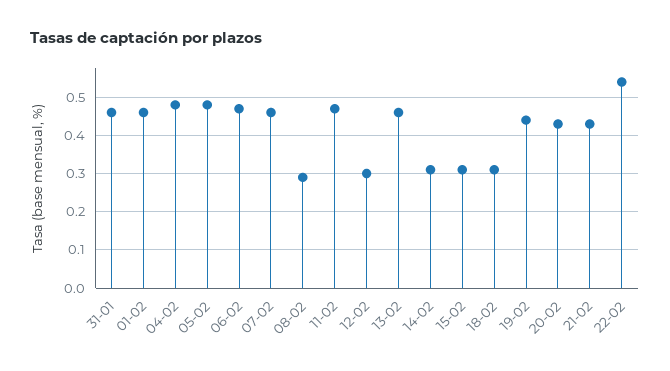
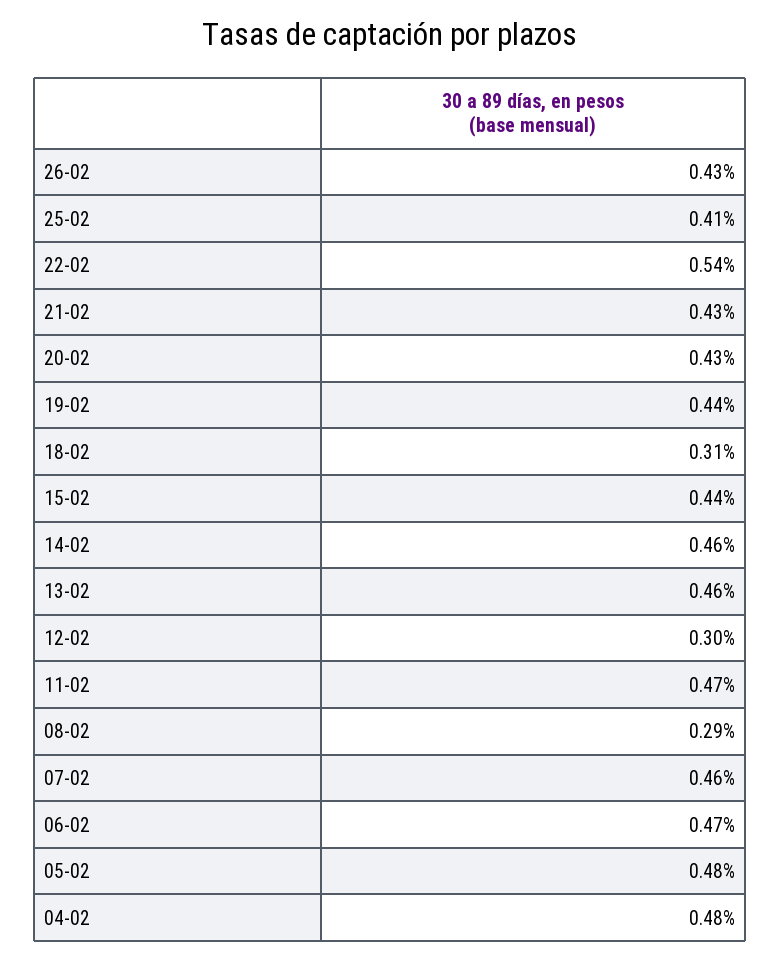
31-01: 0.45 -> none
01-02: 0.45 -> none
14-02: 0.3 -> 0.46
15-02: 0.3 -> 0.44
26-02: none -> 0.43
25-02: none -> 0.41

